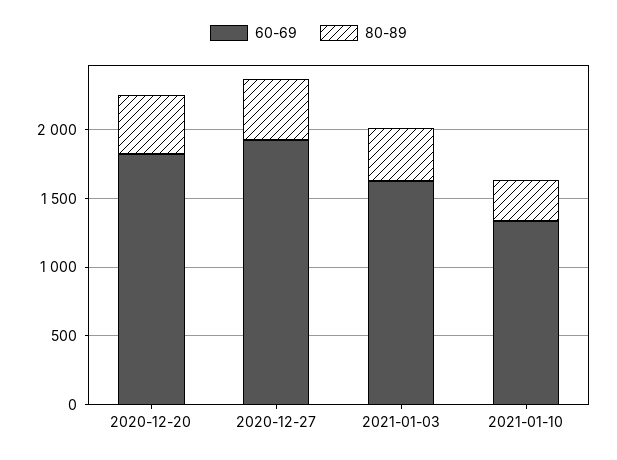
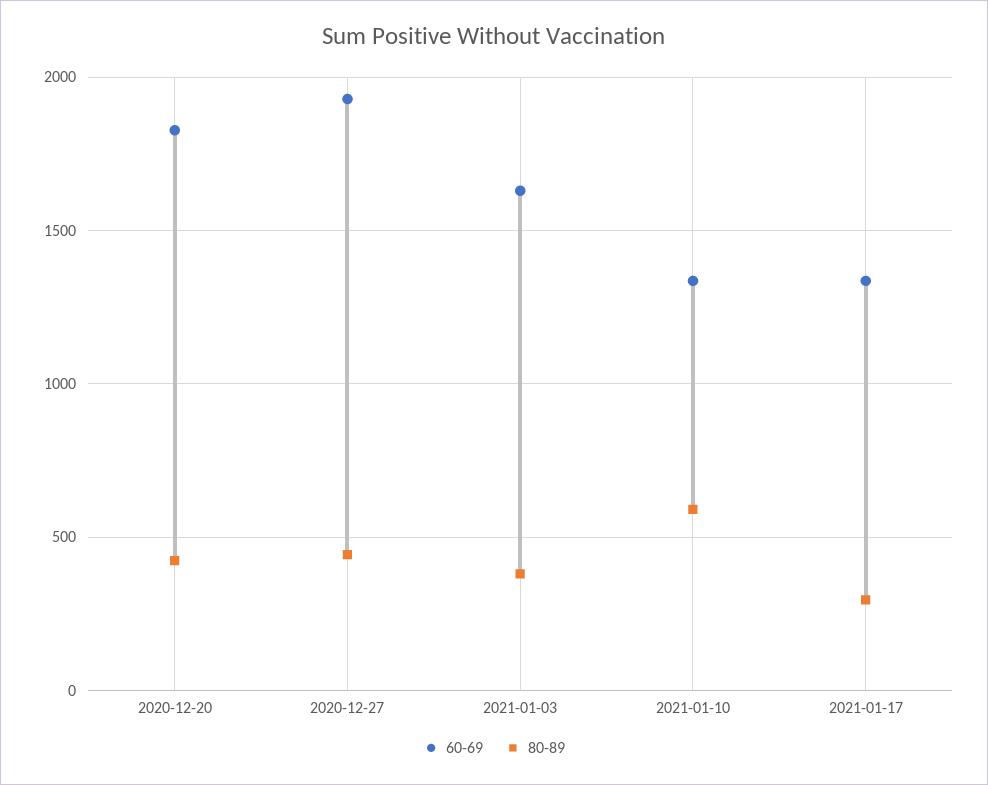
80-89, 2021-01-10: 300 -> 600
60-69, 2021-01-17: none -> 1350
80-89, 2021-01-17: none -> 300

